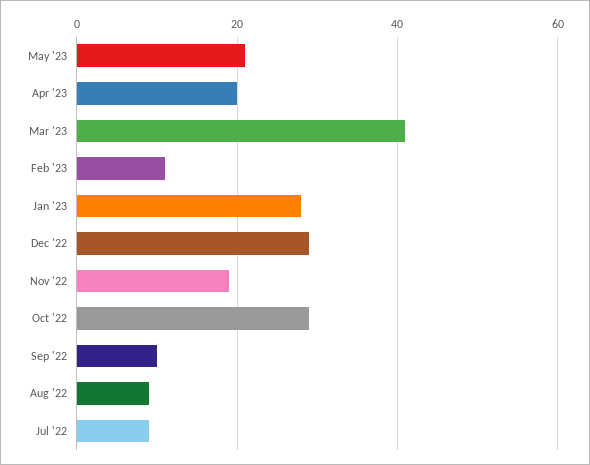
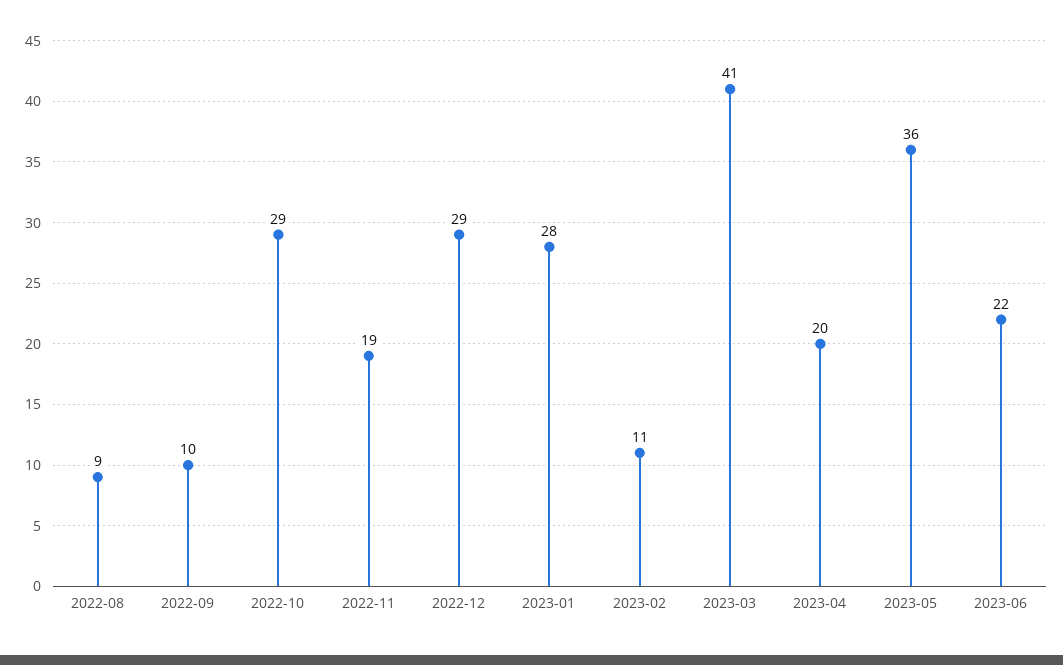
May '23: 20 -> 36
Jul '22: 10 -> none
2023-06: none -> 22

